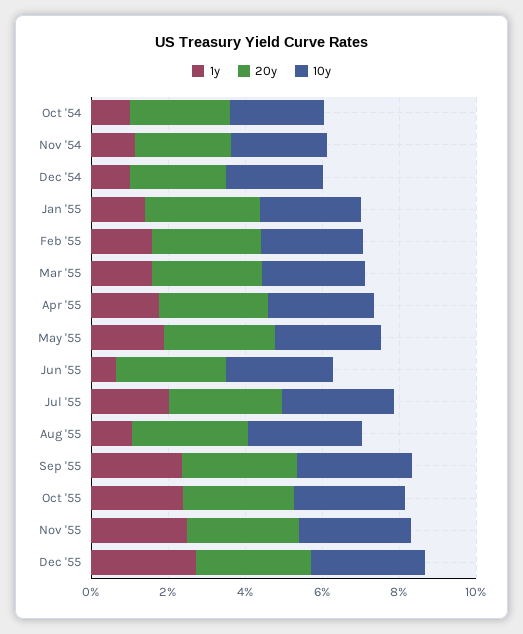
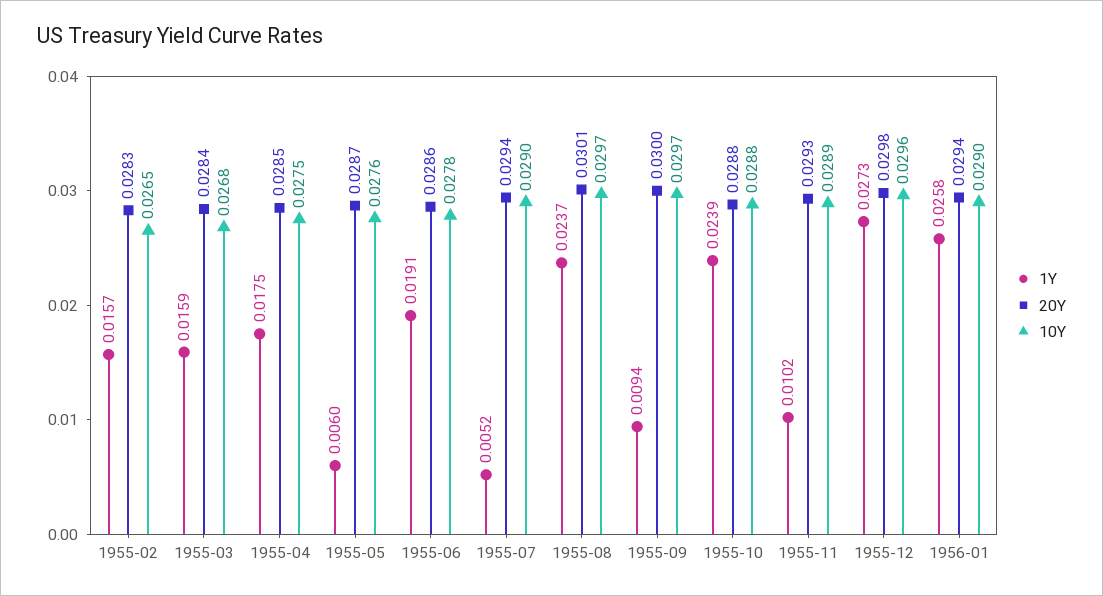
1y, Oct '54: 0.01 -> none
20y, Oct '54: 0.025 -> none
10y, Oct '54: 0.025 -> none
1y, Nov '54: 0.01 -> none
20y, Nov '54: 0.025 -> none
10y, Nov '54: 0.025 -> none
1y, Dec '54: 0.01 -> none
20y, Dec '54: 0.025 -> none
10y, Dec '54: 0.025 -> none
1y, Jan '55: 0.015 -> none
20y, Jan '55: 0.03 -> none
10y, Jan '55: 0.025 -> none
1y, May '55: 0.02 -> 0.006
1y, Jun '55: 0.005 -> 0.0191
1y, Jul '55: 0.02 -> 0.0052
1y, Aug '55: 0.01 -> 0.0237
1y, Sep '55: 0.025 -> 0.0094
1y, Nov '55: 0.025 -> 0.0102
1y, 1956-01: none -> 0.0258
20y, 1956-01: none -> 0.0294
10y, 1956-01: none -> 0.029

